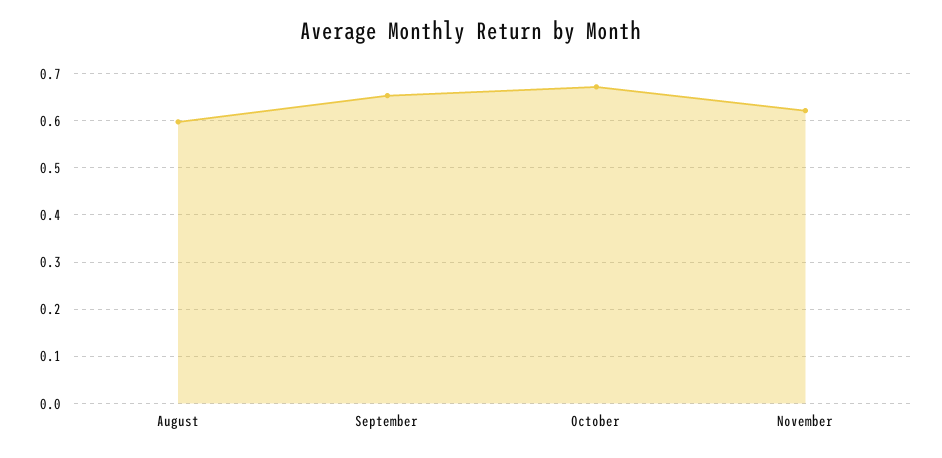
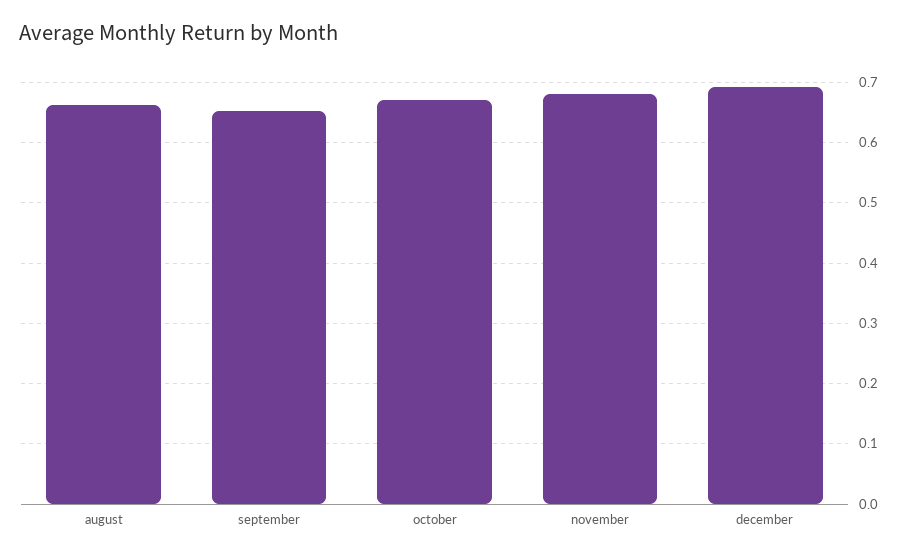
August: 0.6 -> 0.66
November: 0.62 -> 0.68
december: none -> 0.69

